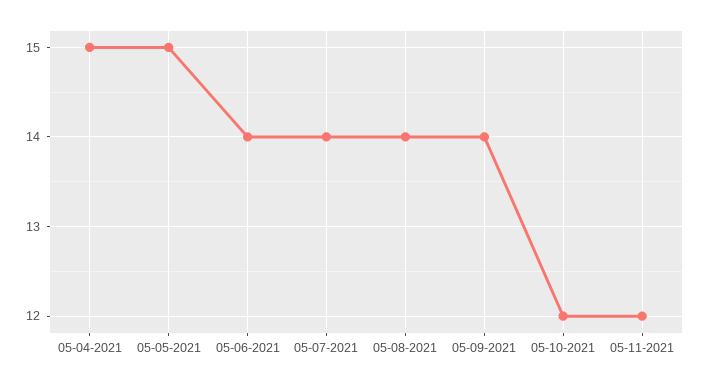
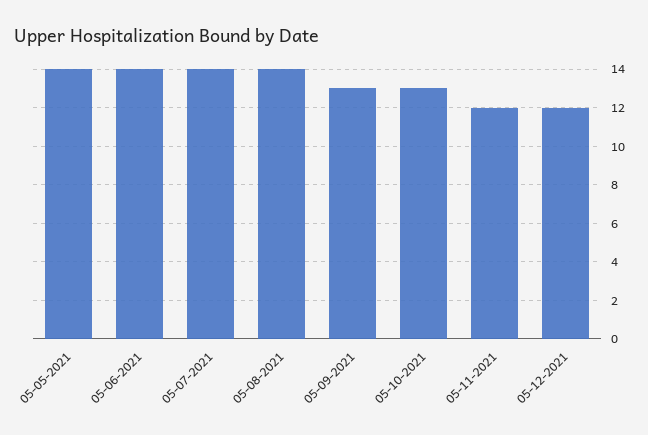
05-04-2021: 15 -> none
05-05-2021: 15 -> 14
05-09-2021: 14 -> 13
05-10-2021: 12 -> 13
05-12-2021: none -> 12

